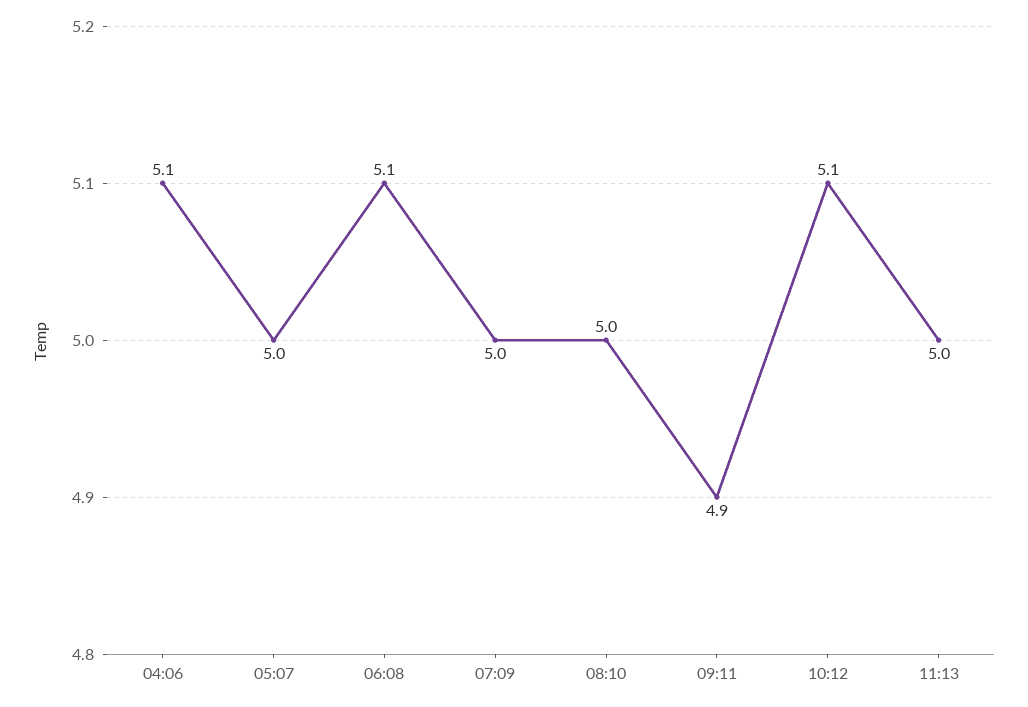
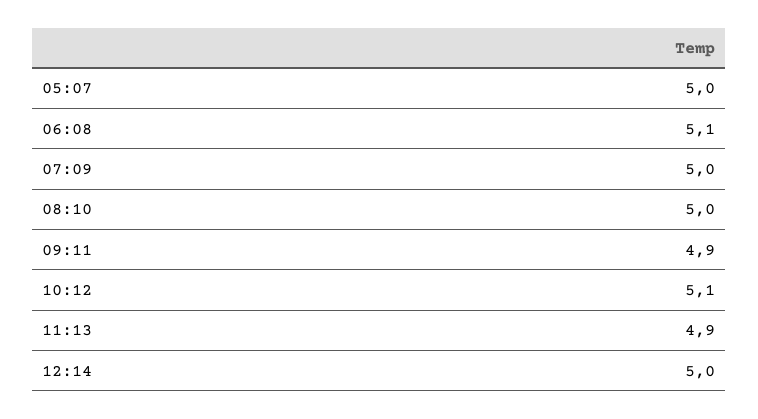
04:06: 5.1 -> none
11:13: 5 -> 4.9
12:14: none -> 5

